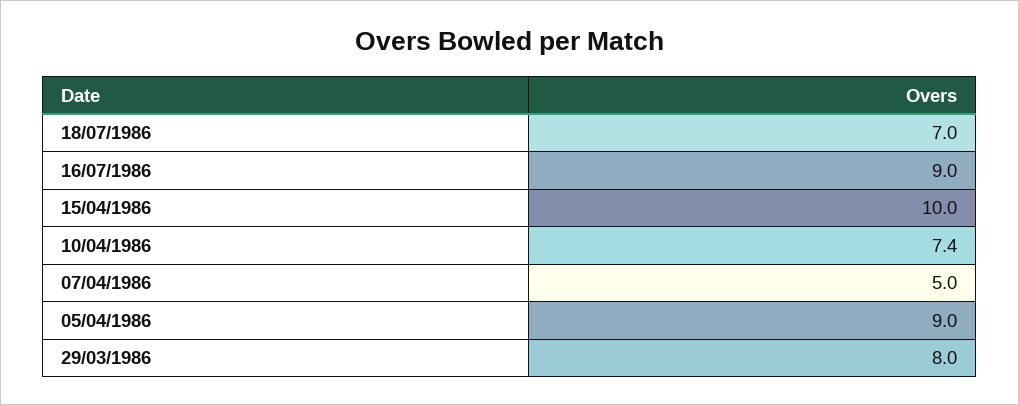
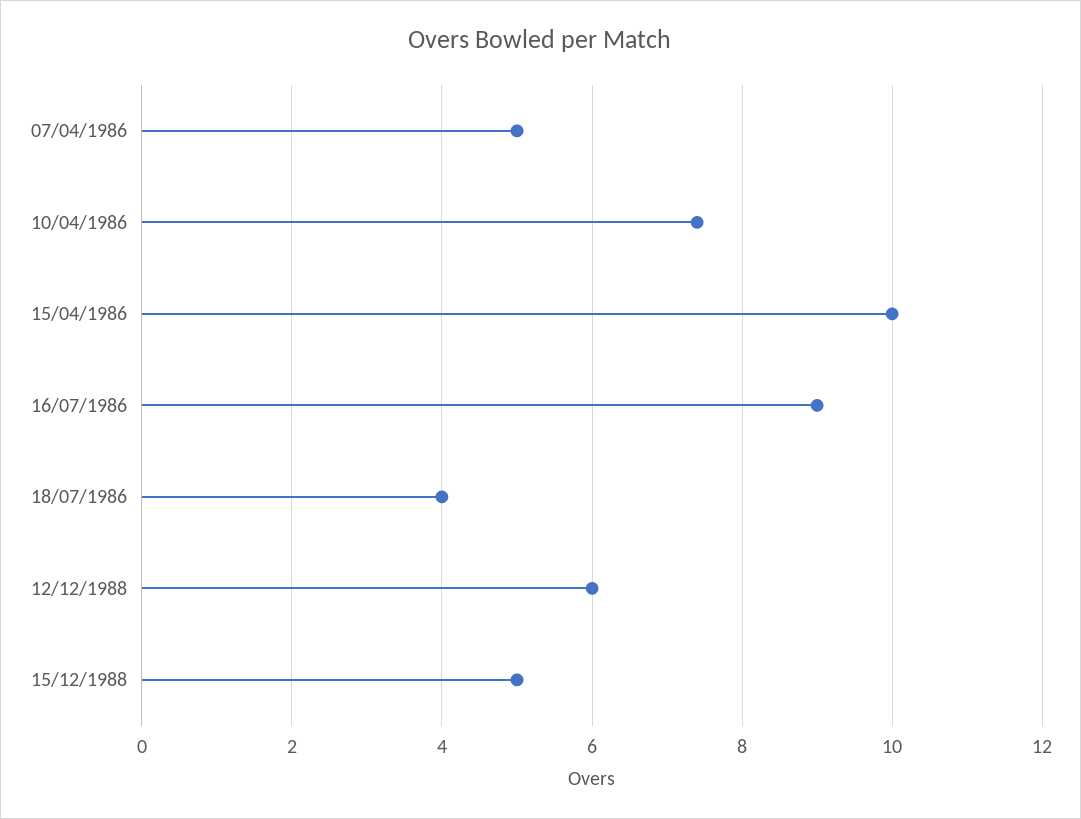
18/07/1986: 7 -> 4
05/04/1986: 9 -> none
29/03/1986: 8 -> none
12/12/1988: none -> 6
15/12/1988: none -> 5

